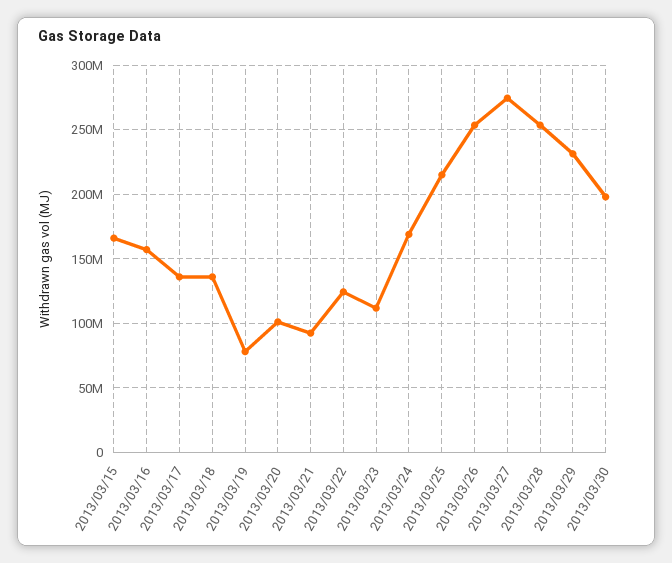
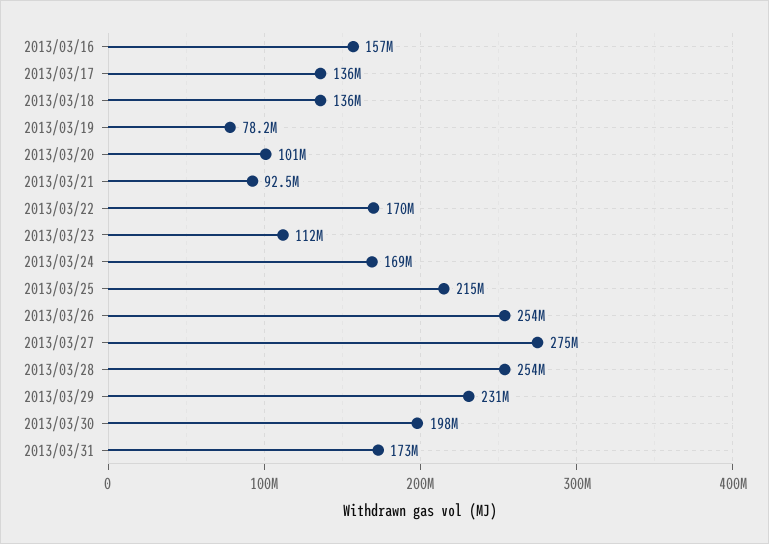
2013/03/15: 165000000 -> none
2013/03/22: 125000000 -> 170000000
2013/03/31: none -> 173000000

